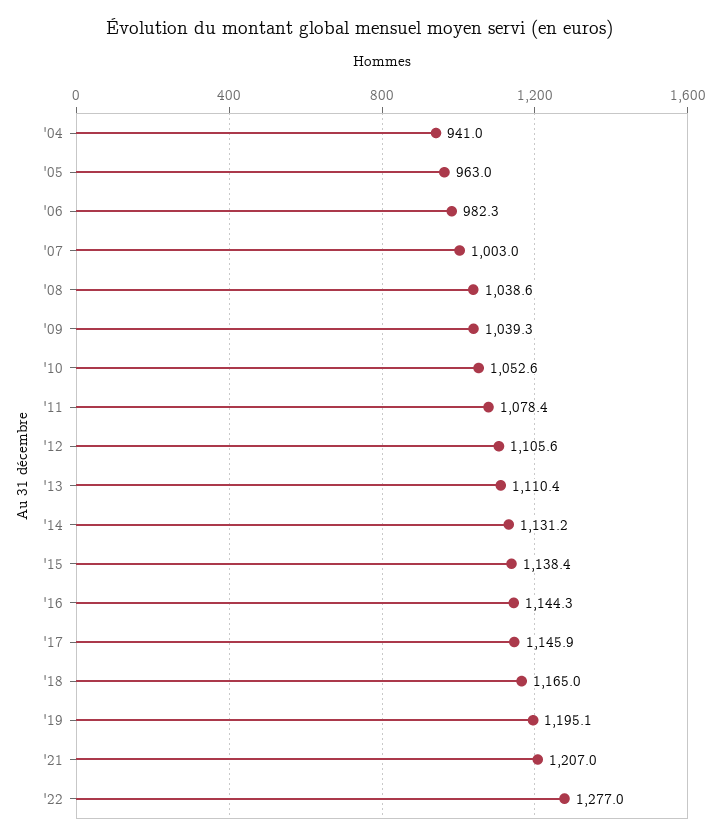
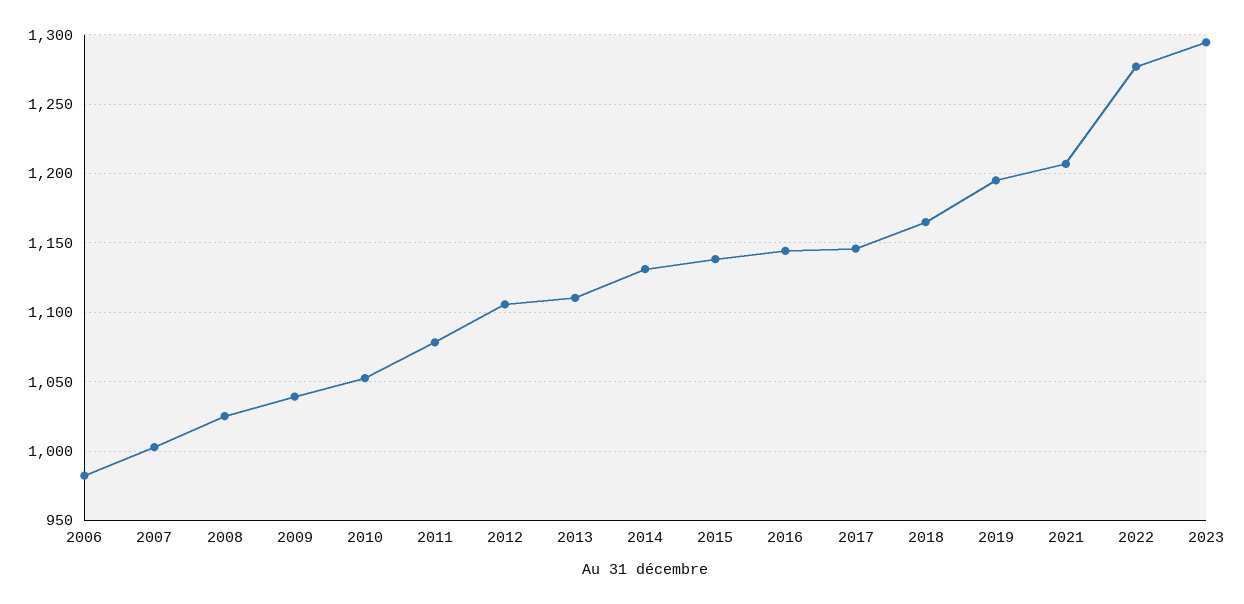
'04: 941 -> none
'05: 963 -> none
'08: 1038.6 -> 1025
2023: none -> 1295

